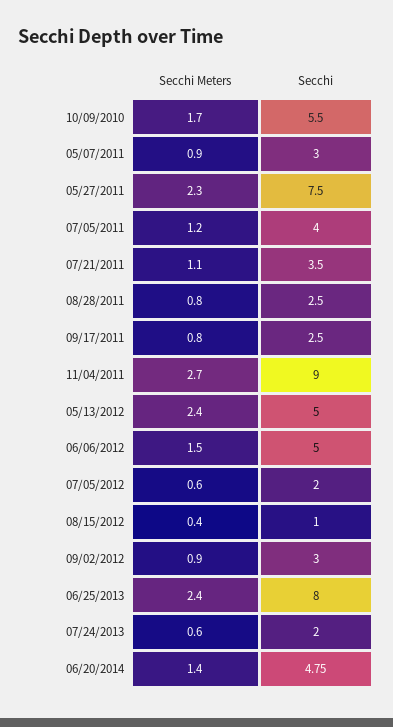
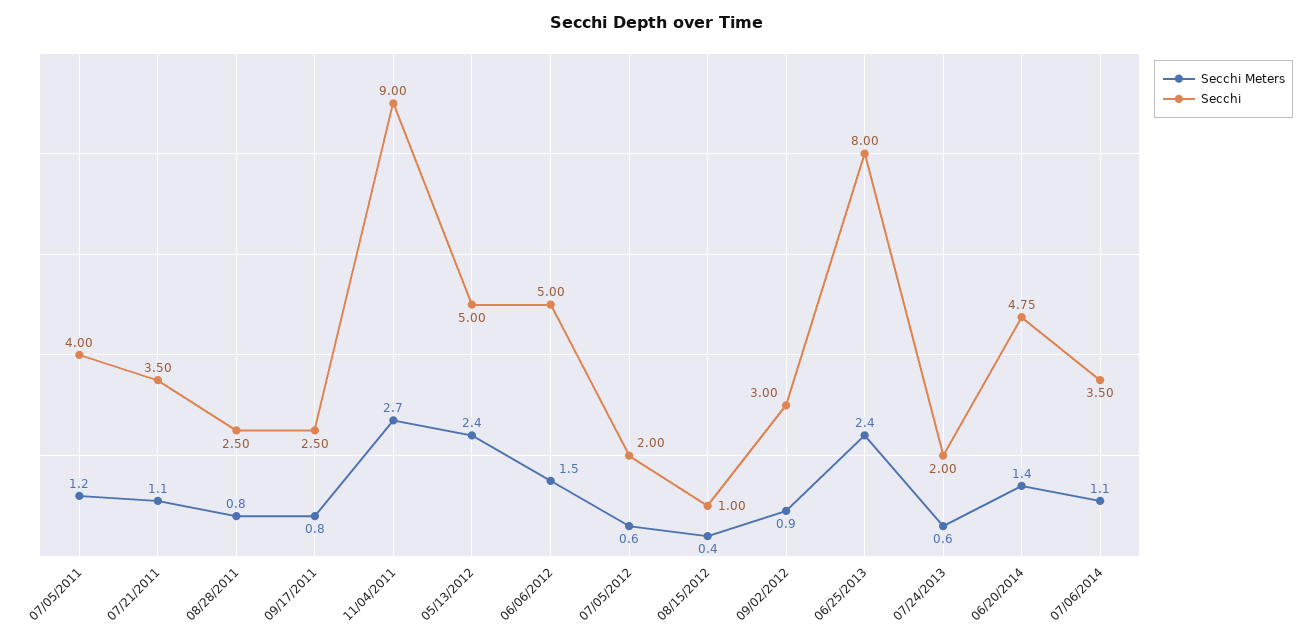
Secchi Meters, 10/09/2010: 1.7 -> none
Secchi, 10/09/2010: 5.5 -> none
Secchi Meters, 05/07/2011: 0.9 -> none
Secchi, 05/07/2011: 3 -> none
Secchi Meters, 05/27/2011: 2.3 -> none
Secchi, 05/27/2011: 7.5 -> none
Secchi Meters, 07/06/2014: none -> 1.1
Secchi, 07/06/2014: none -> 3.5

